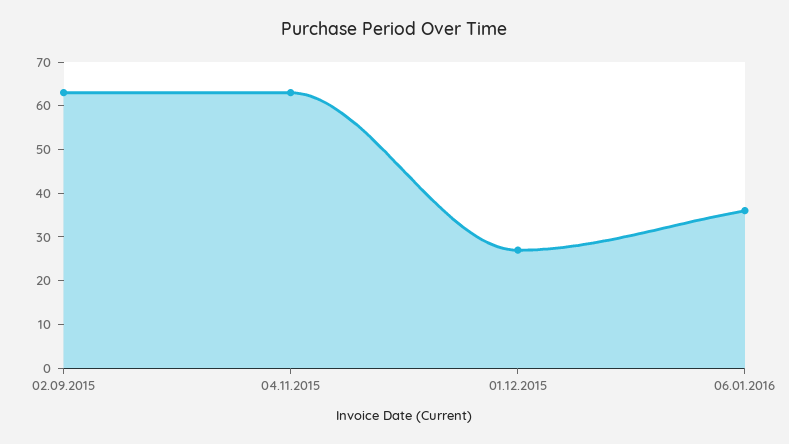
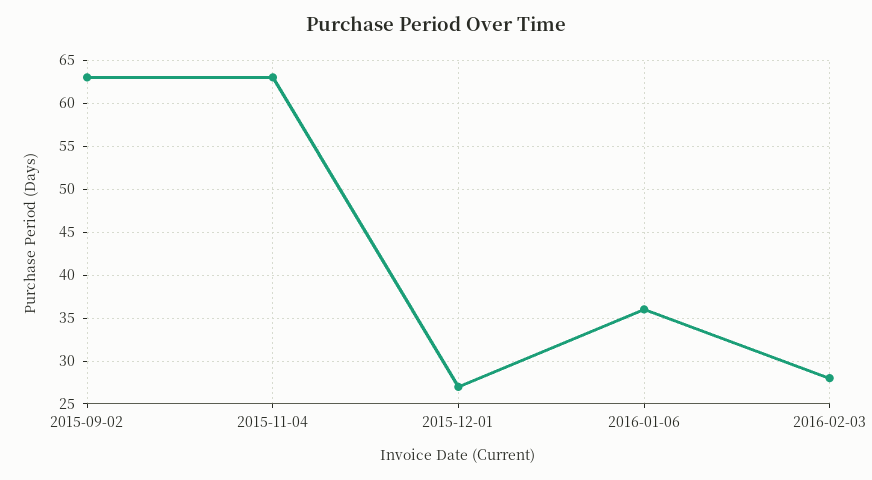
2016-02-03: none -> 28

